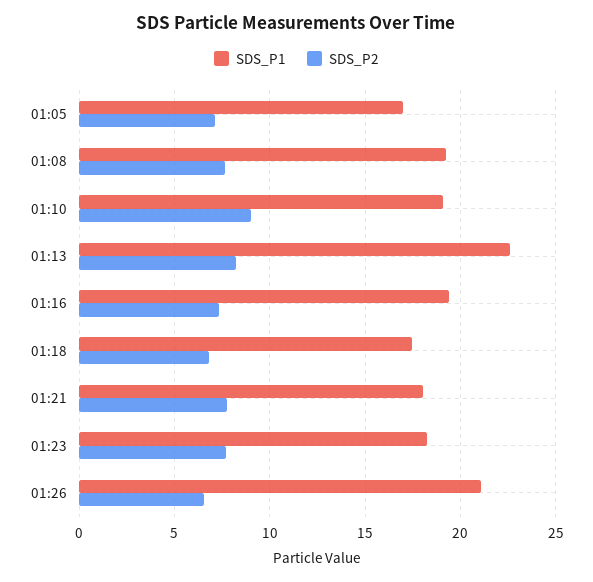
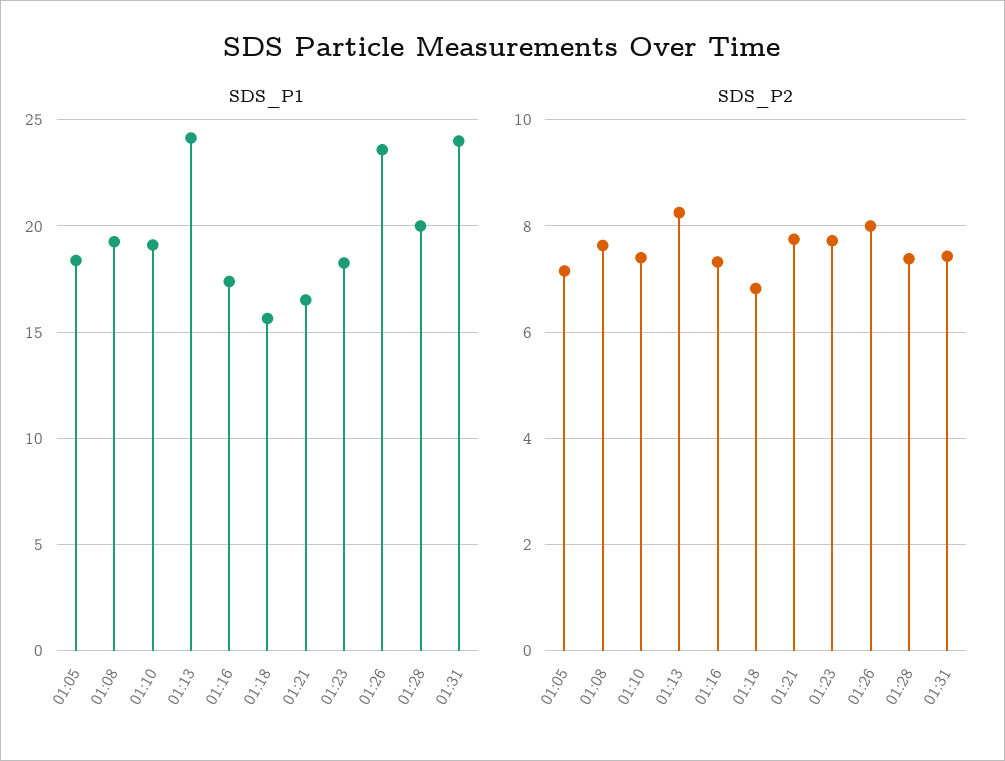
SDS_P1, 01:05: 17 -> 18.5
SDS_P2, 01:10: 9 -> 7.4
SDS_P1, 01:13: 22.5 -> 24
SDS_P1, 01:16: 19.5 -> 17.5
SDS_P1, 01:18: 17.5 -> 15.5
SDS_P1, 01:21: 18 -> 16.5
SDS_P1, 01:26: 21 -> 23.5
SDS_P2, 01:26: 6.5 -> 8
SDS_P1, 01:28: none -> 20
SDS_P1, 01:31: none -> 24
SDS_P2, 01:28: none -> 7.4
SDS_P2, 01:31: none -> 7.4

